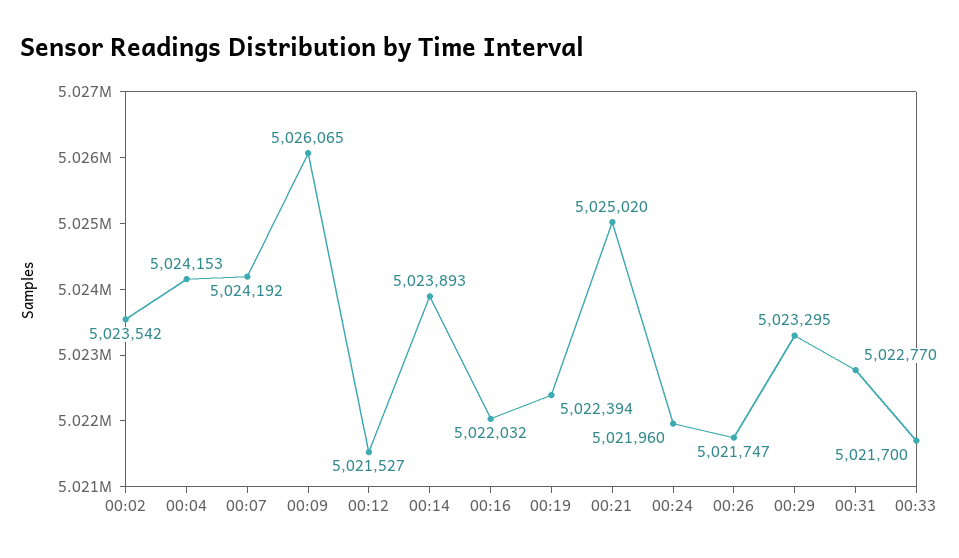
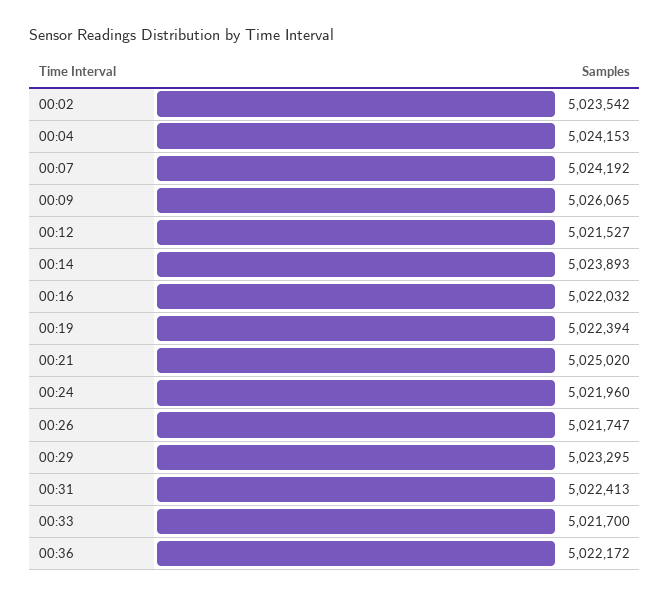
00:31: 5022770 -> 5022413
00:36: none -> 5022172

